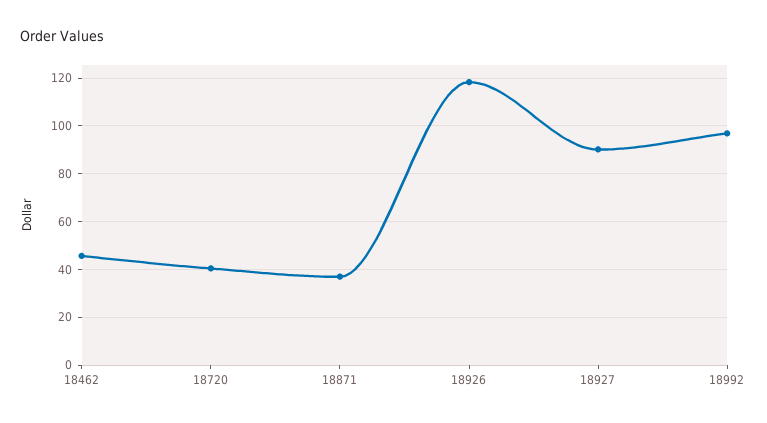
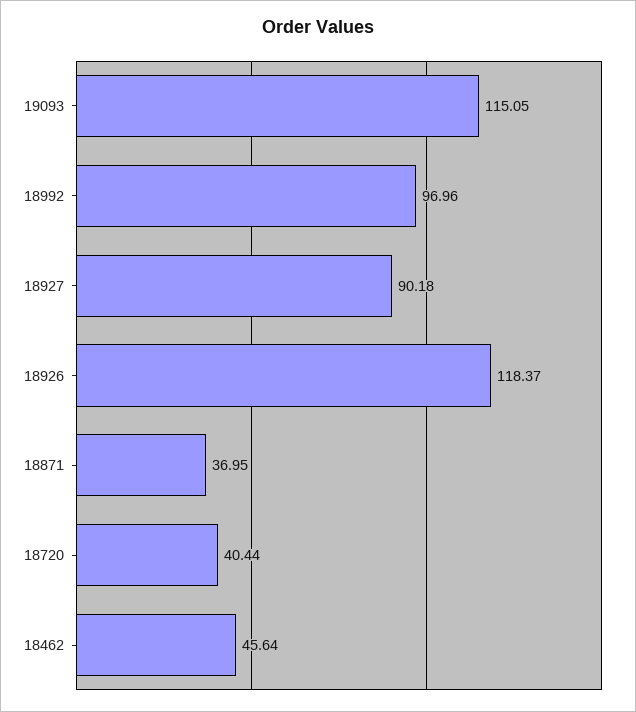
19093: none -> 115.05

